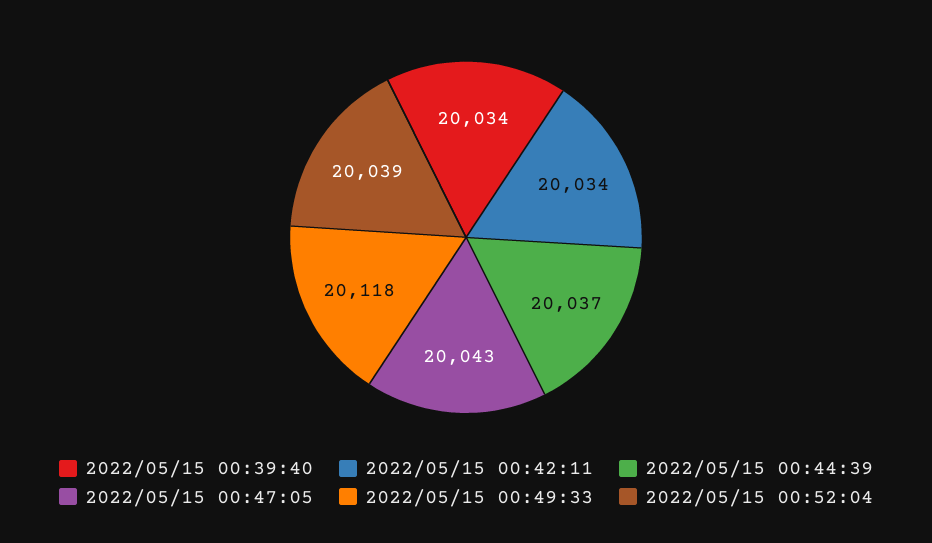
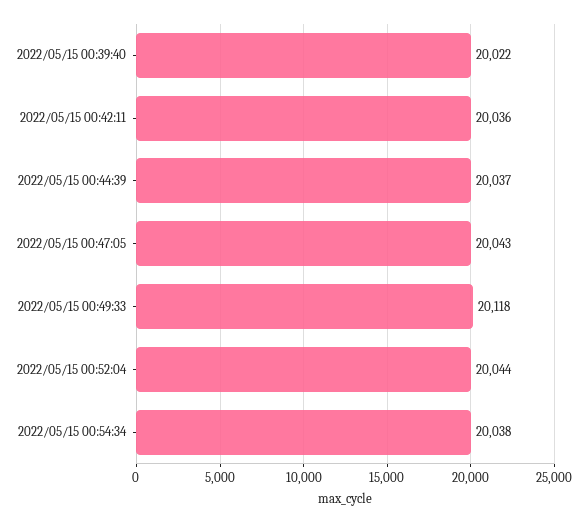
2022/05/15 00:39:40: 20034 -> 20022
2022/05/15 00:42:11: 20034 -> 20036
2022/05/15 00:52:04: 20039 -> 20044
2022/05/15 00:54:34: none -> 20038

